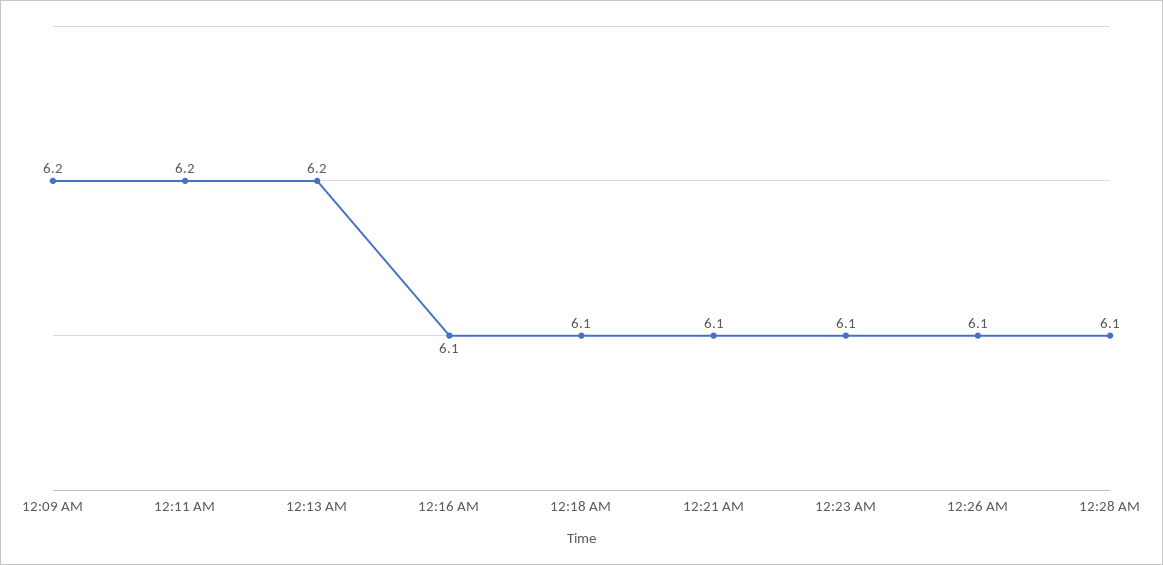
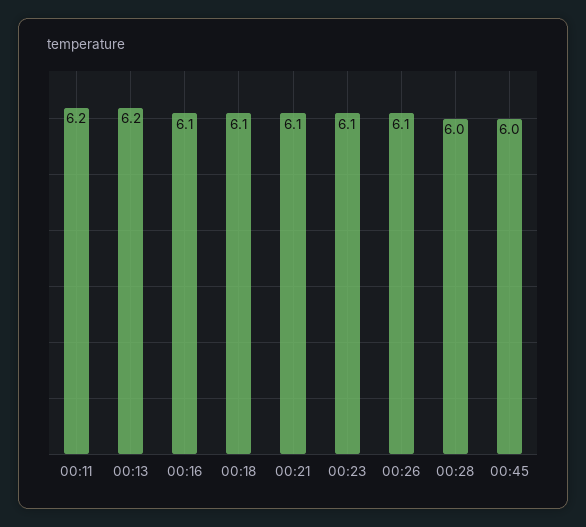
12:09 AM: 6.2 -> none
12:28 AM: 6.1 -> 6
00:45: none -> 6

